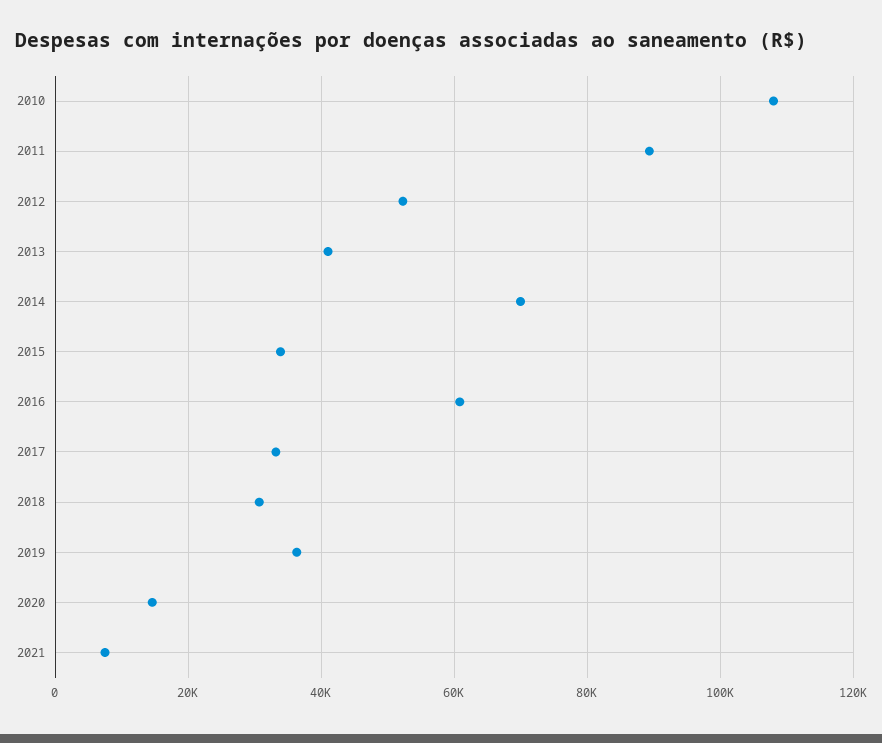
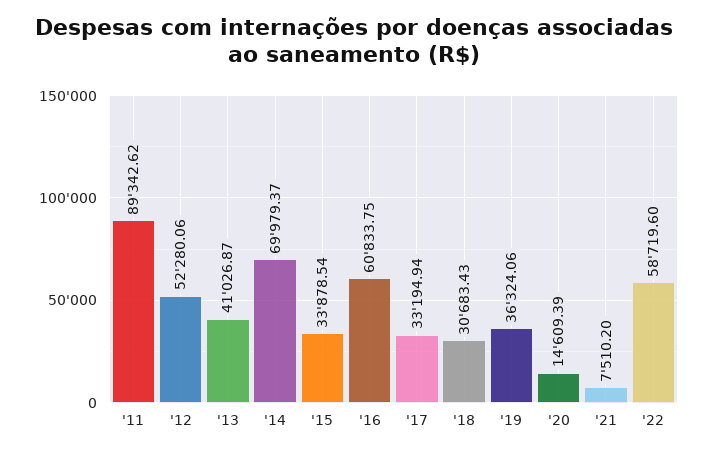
2010: 108000 -> none
'22: none -> 58719.6

